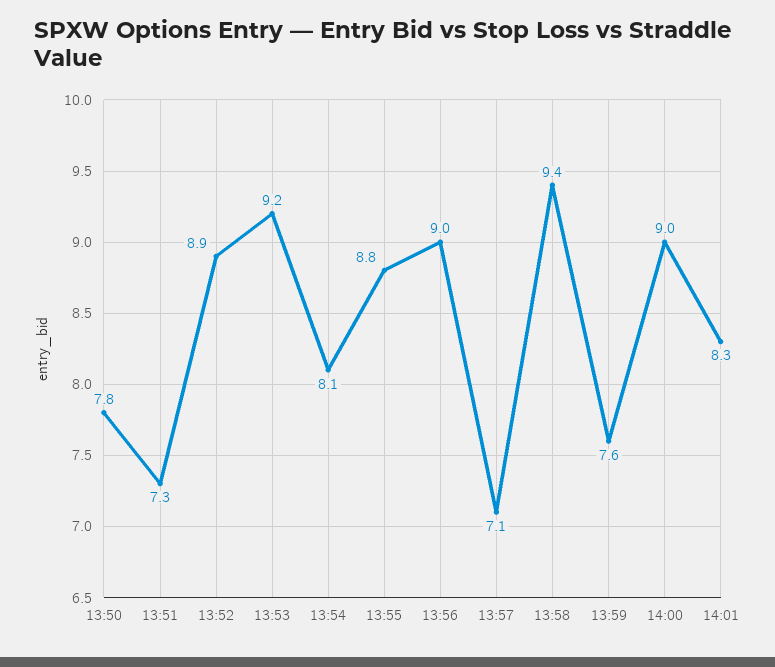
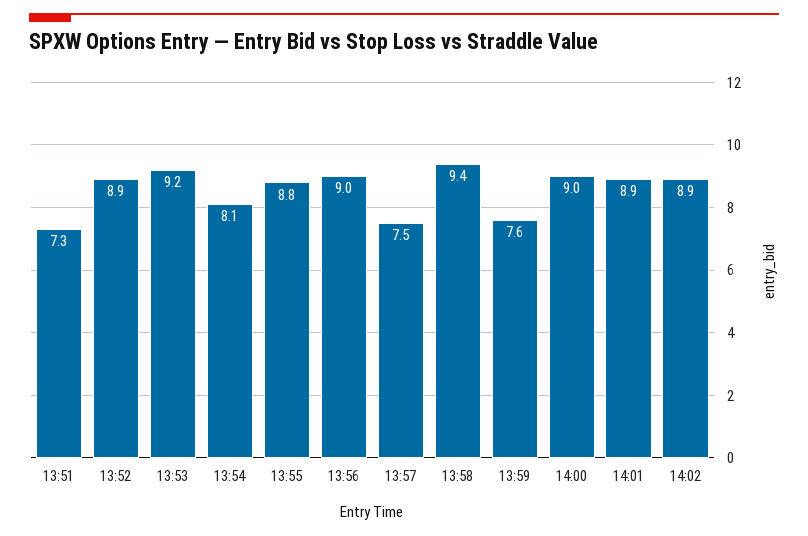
13:50: 7.8 -> none
13:57: 7.1 -> 7.5
14:01: 8.3 -> 8.9
14:02: none -> 8.9

